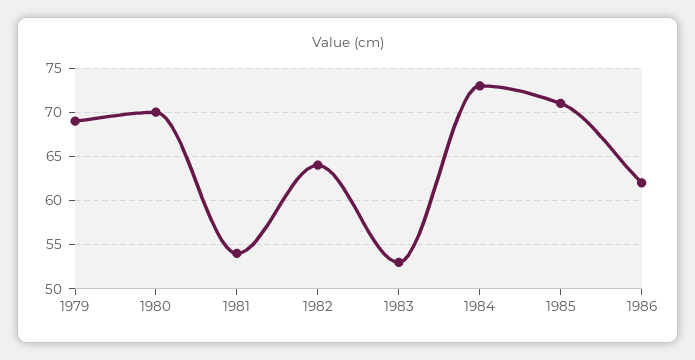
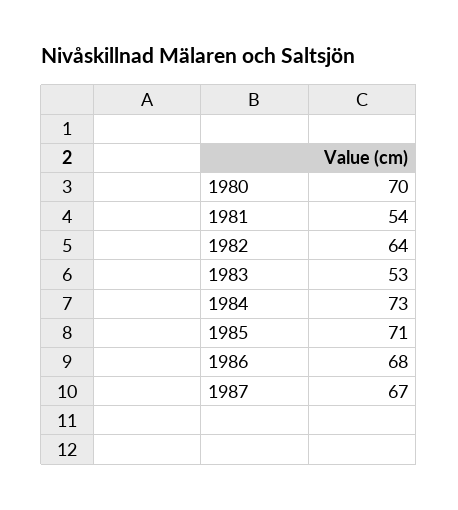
1979: 69 -> none
1986: 62 -> 68
1987: none -> 67

